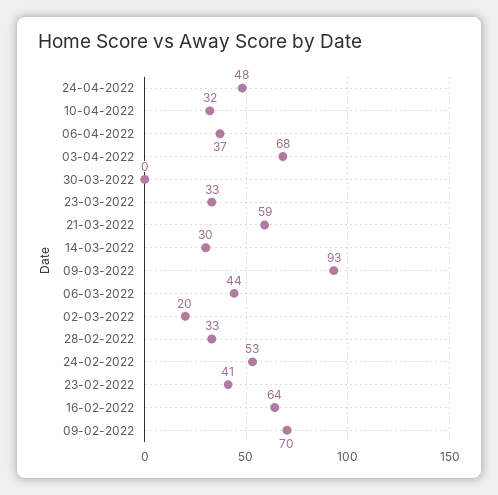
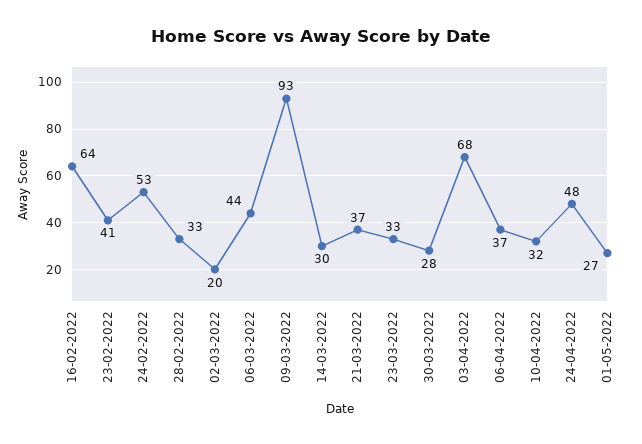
30-03-2022: 0 -> 28
21-03-2022: 59 -> 37
09-02-2022: 70 -> none
01-05-2022: none -> 27

